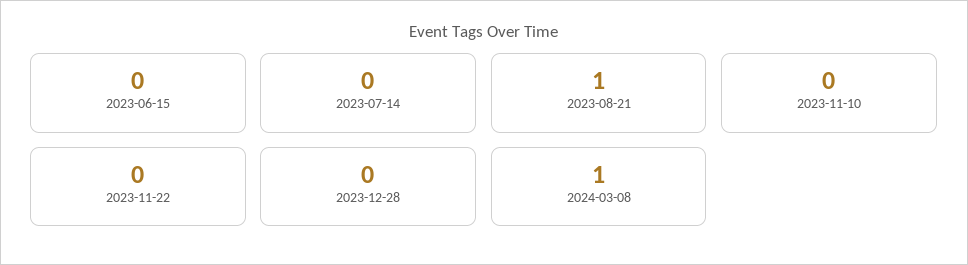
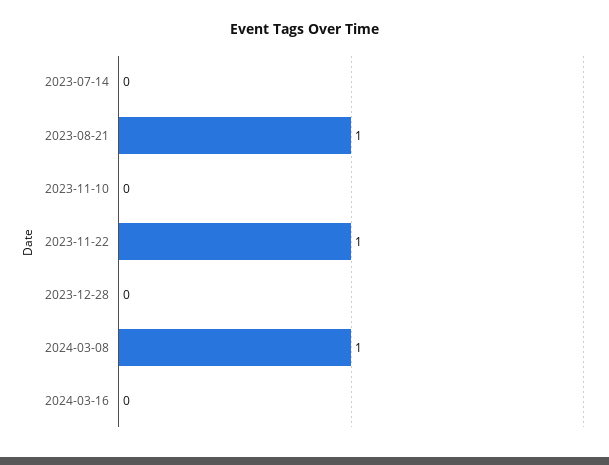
2023-06-15: 0 -> none
2023-11-22: 0 -> 1
2024-03-16: none -> 0

